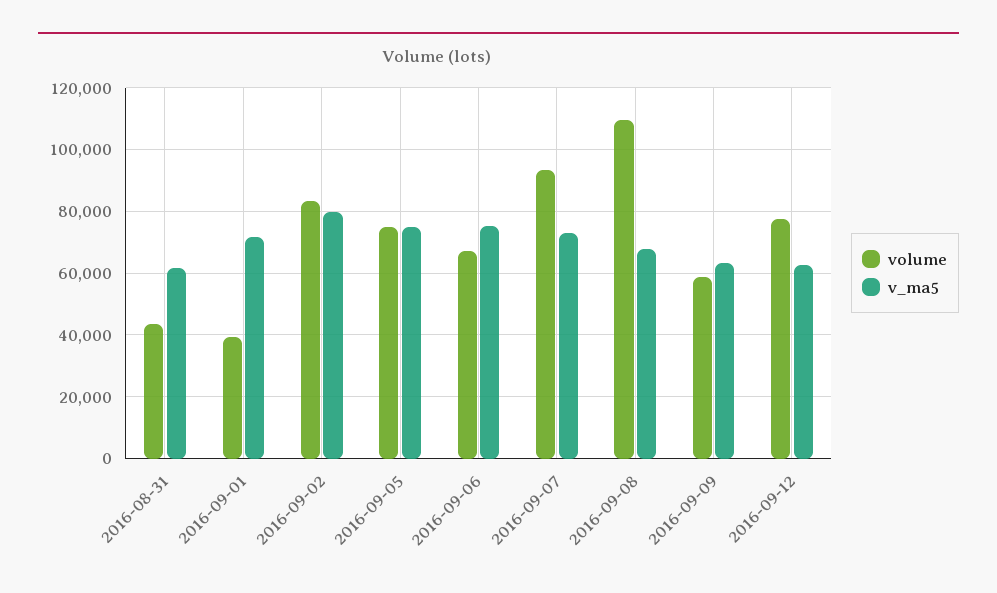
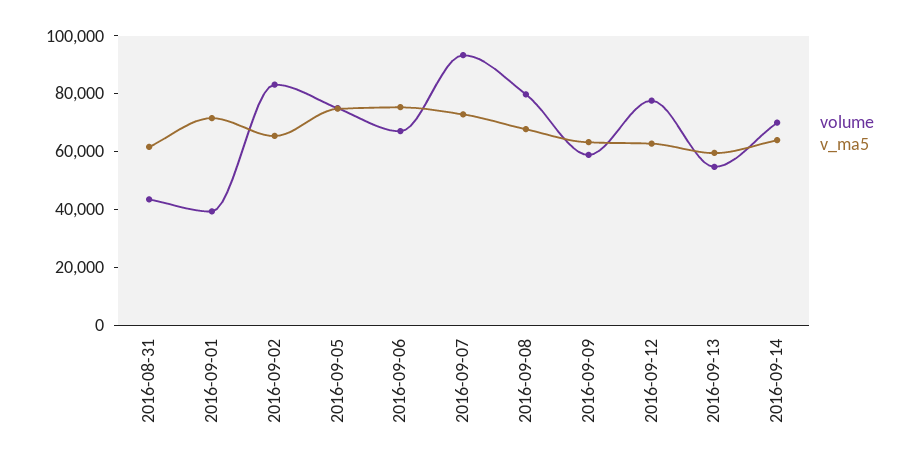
v_ma5, 2016-09-02: 80000 -> 65000
volume, 2016-09-08: 110000 -> 80000
volume, 2016-09-13: none -> 55000
v_ma5, 2016-09-13: none -> 60000
volume, 2016-09-14: none -> 70000
v_ma5, 2016-09-14: none -> 65000

